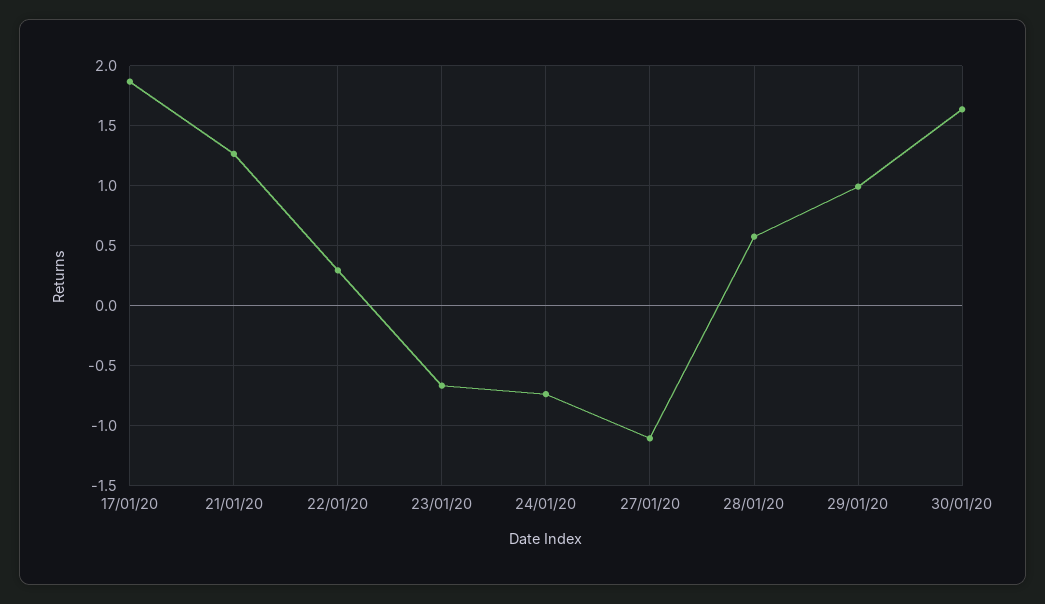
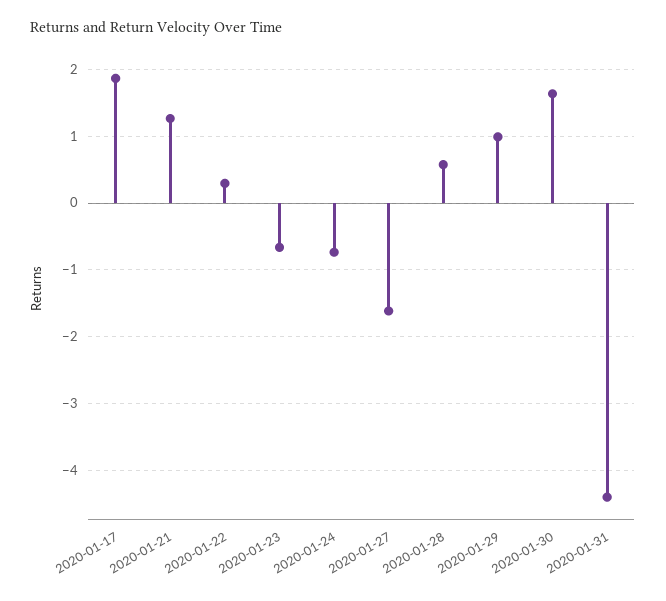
27/01/20: -1.1 -> -1.6
2020-01-31: none -> -4.4

